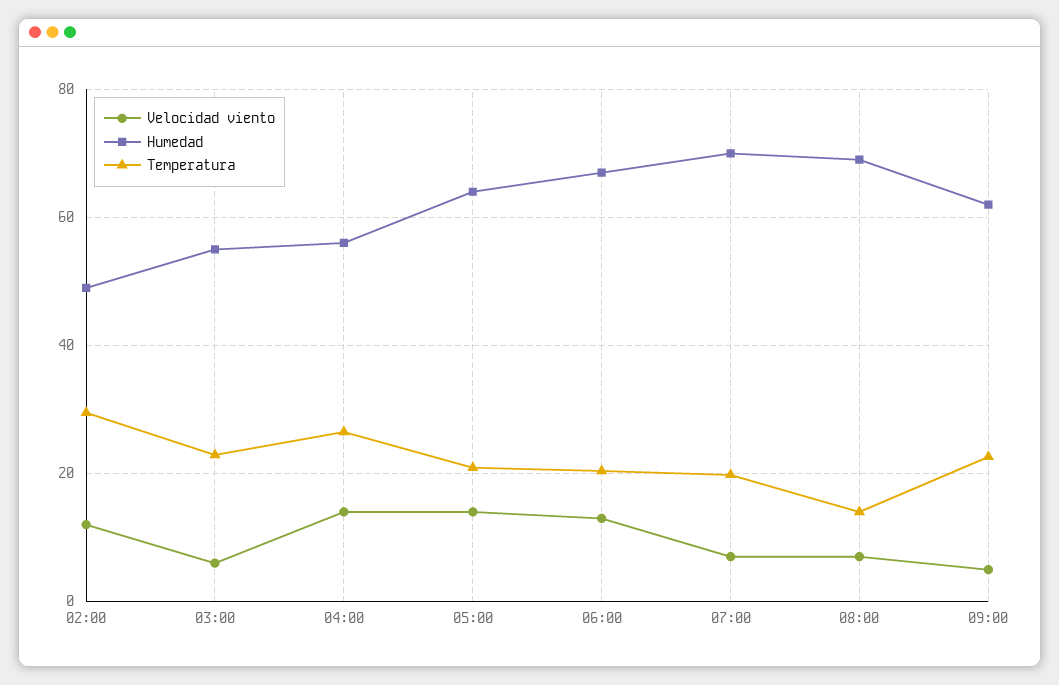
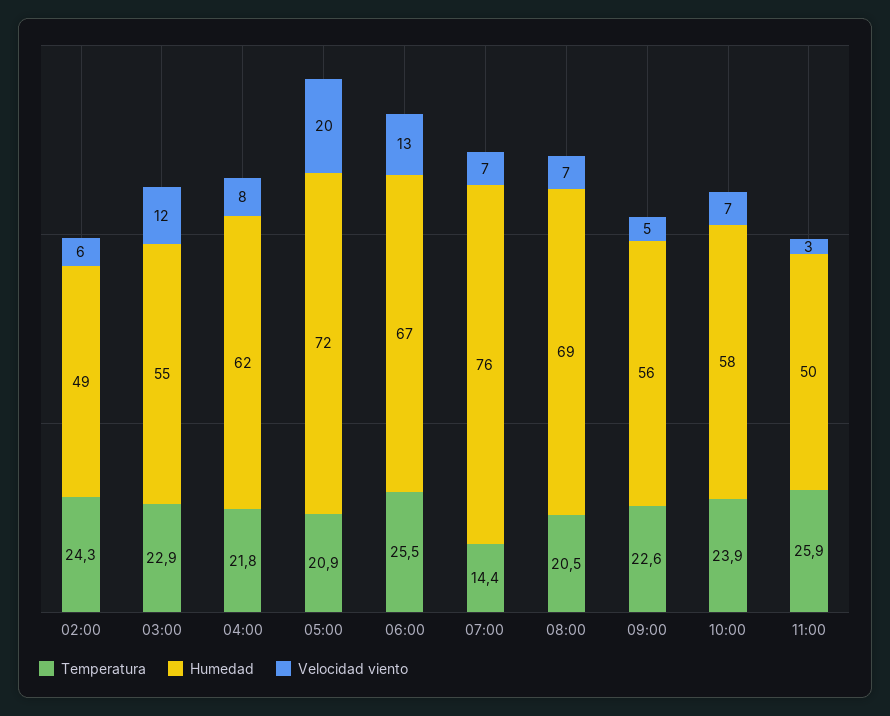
Velocidad viento, 02:00: 12 -> 6
Temperatura, 02:00: 30 -> 24.3
Velocidad viento, 03:00: 6 -> 12
Velocidad viento, 04:00: 14 -> 8
Humedad, 04:00: 56 -> 62
Temperatura, 04:00: 26 -> 21.8
Velocidad viento, 05:00: 14 -> 20
Humedad, 05:00: 64 -> 72
Temperatura, 06:00: 20 -> 25.5
Humedad, 07:00: 70 -> 76
Temperatura, 07:00: 20 -> 14.4
Temperatura, 08:00: 14 -> 20.5
Humedad, 09:00: 62 -> 56
Temperatura, 10:00: none -> 23.9
Humedad, 10:00: none -> 58
Velocidad viento, 10:00: none -> 7
Temperatura, 11:00: none -> 25.9
Humedad, 11:00: none -> 50
Velocidad viento, 11:00: none -> 3

